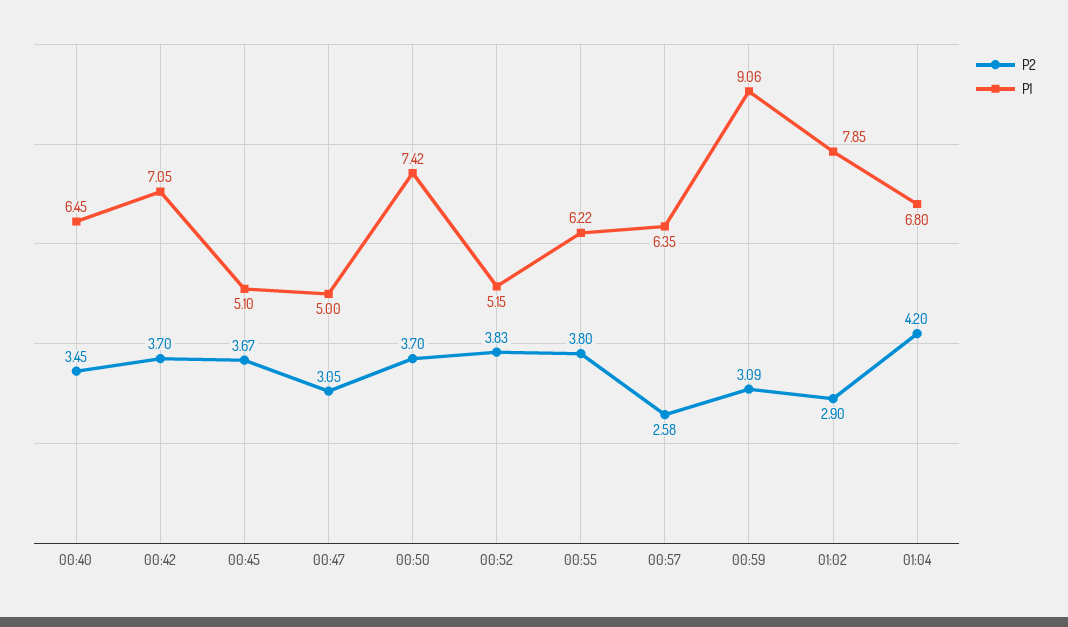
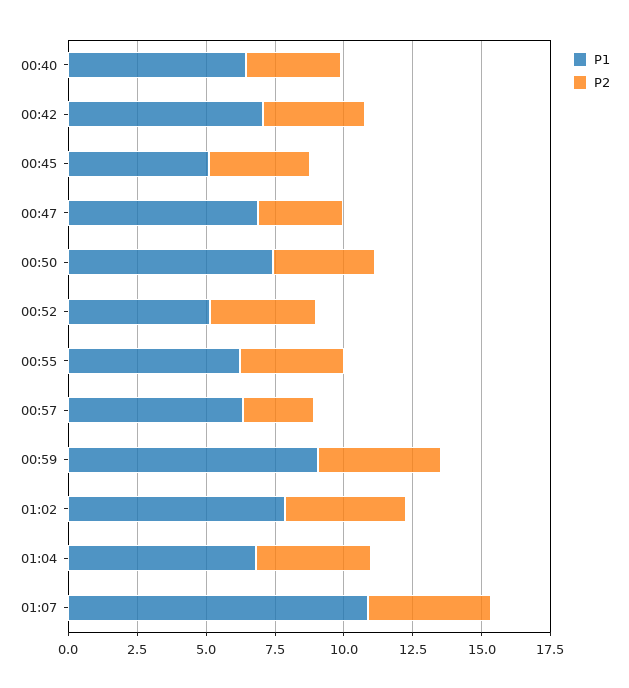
P1, 00:47: 5 -> 7
P2, 00:59: 3.09 -> 4.5
P2, 01:02: 2.9 -> 4.5
P1, 01:07: none -> 11
P2, 01:07: none -> 4.5

